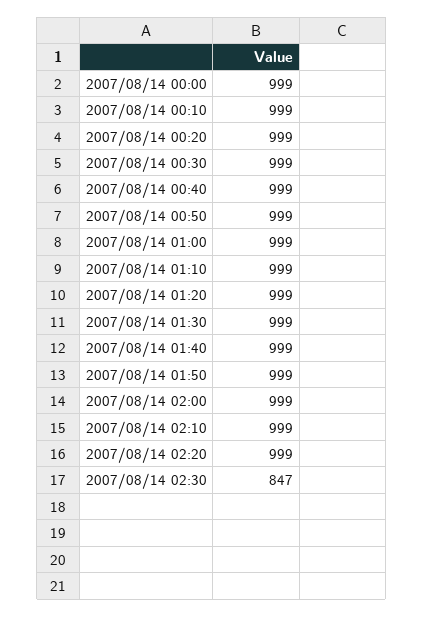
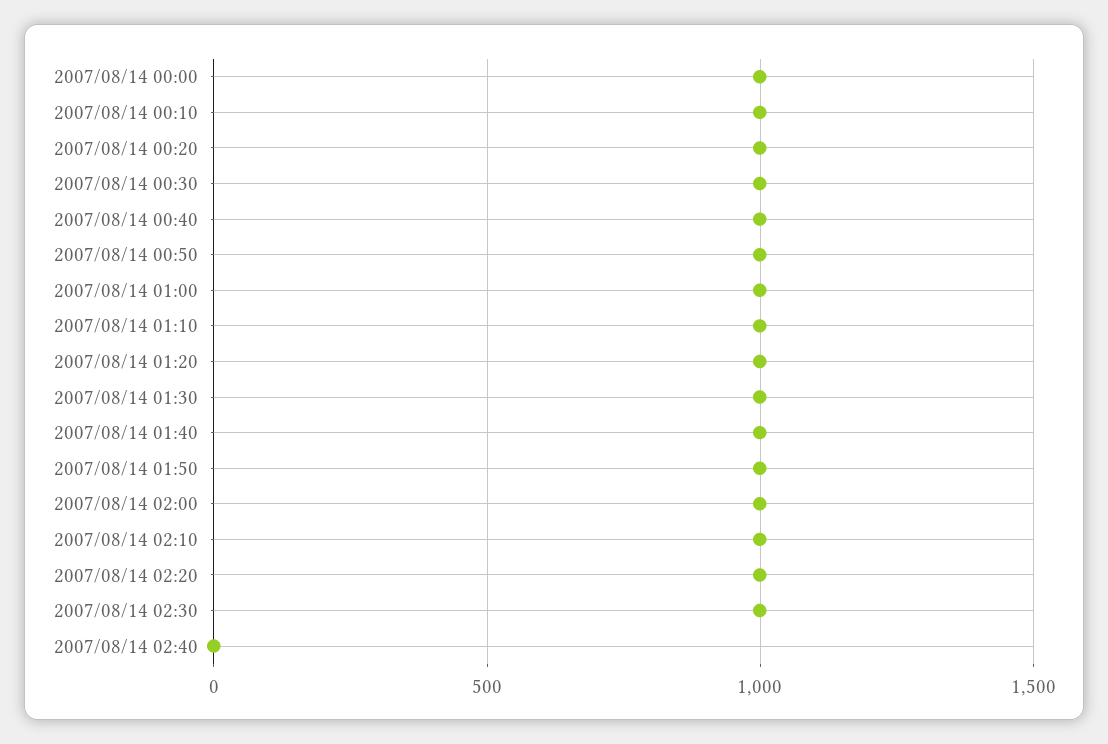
2007/08/14 02:30: 847 -> 1000
2007/08/14 02:40: none -> 0

